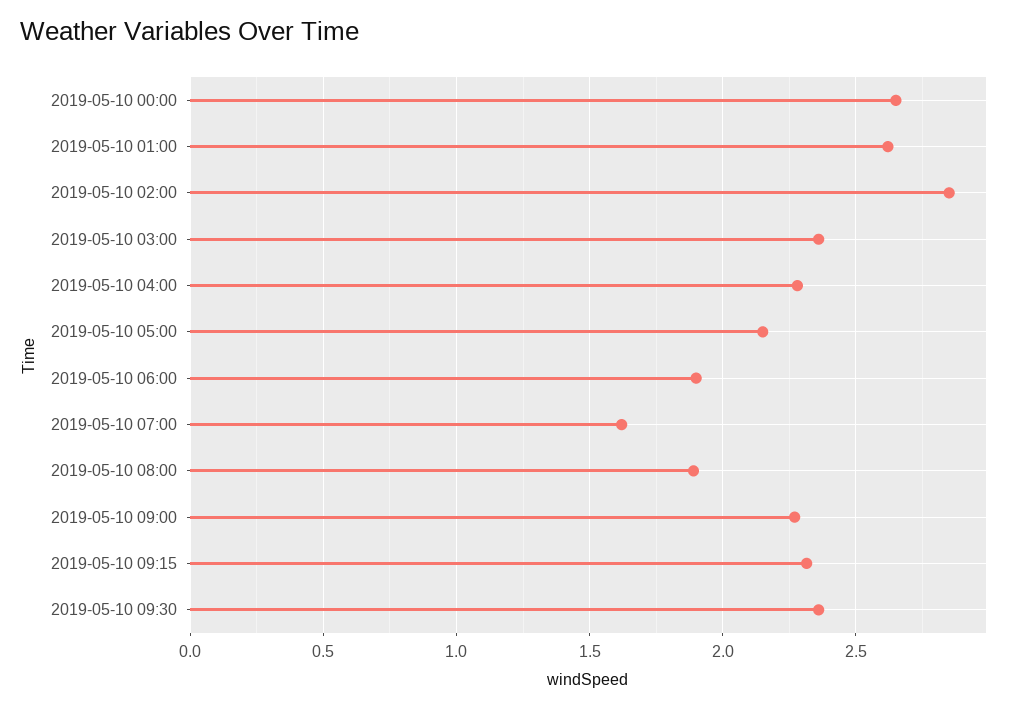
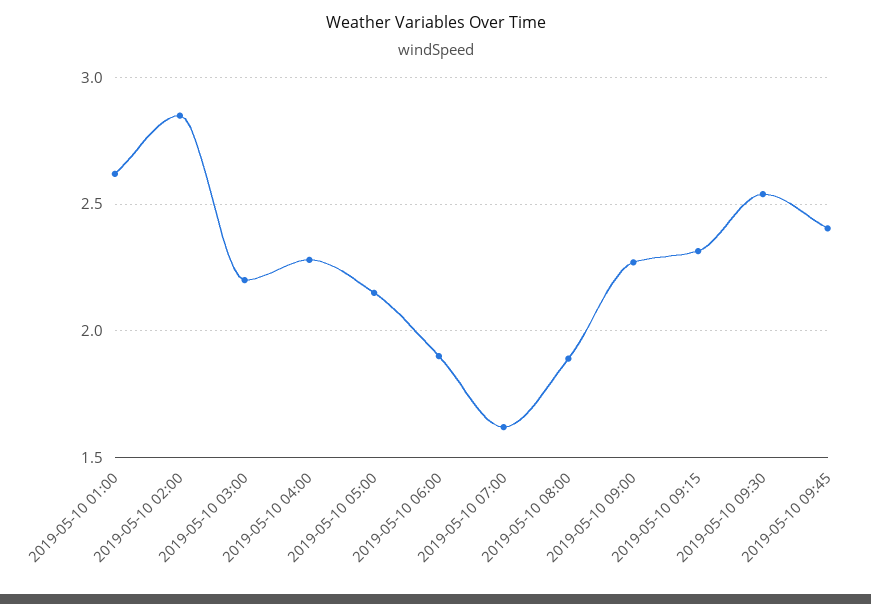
2019-05-10 00:00: 2.65 -> none
2019-05-10 03:00: 2.35 -> 2.2
2019-05-10 09:30: 2.35 -> 2.55
2019-05-10 09:45: none -> 2.4

